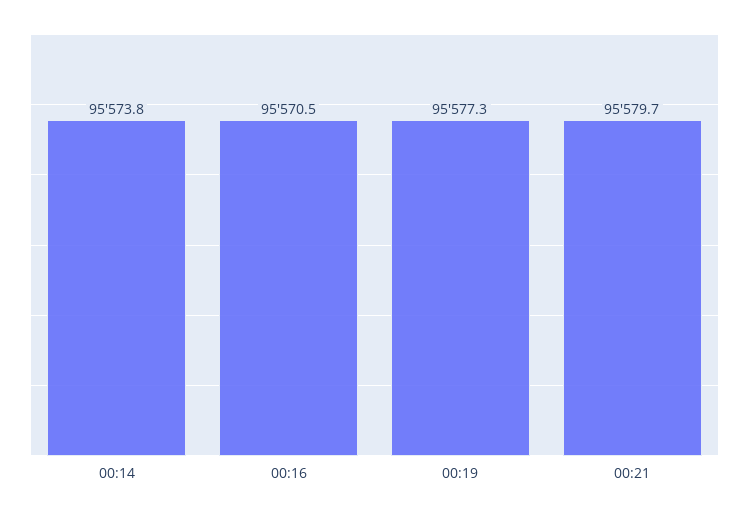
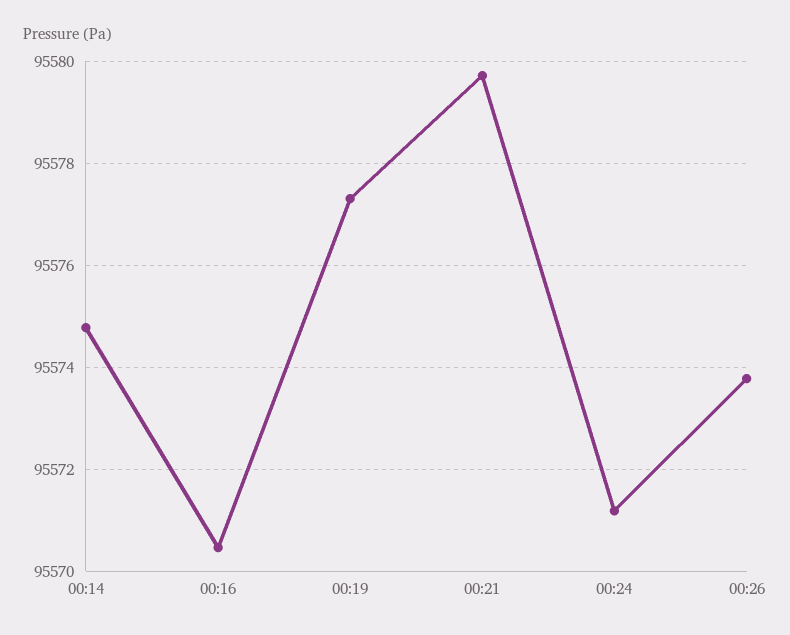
00:14: 95573.8 -> 95574.8
00:24: none -> 95571.2
00:26: none -> 95573.8

